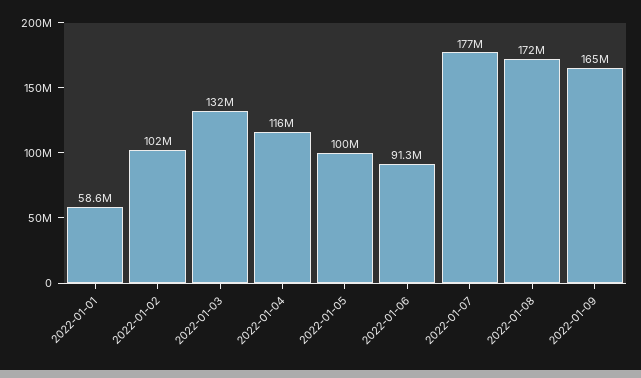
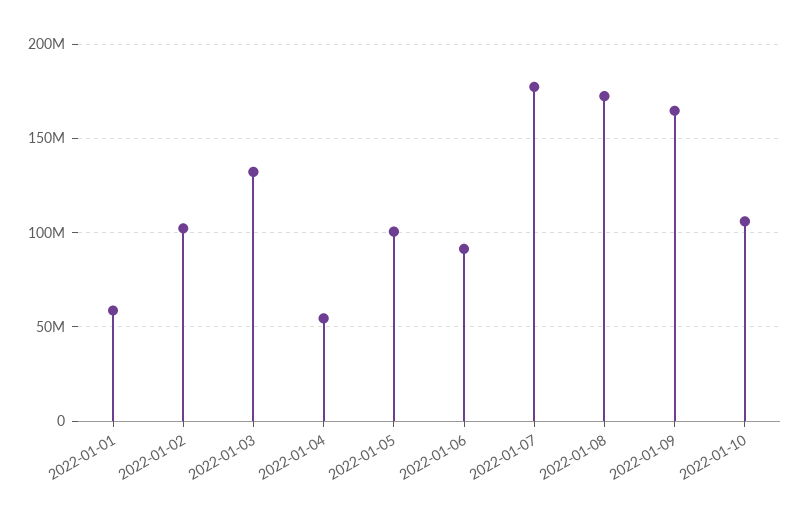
2022-01-04: 116000000 -> 55000000
2022-01-10: none -> 105000000

